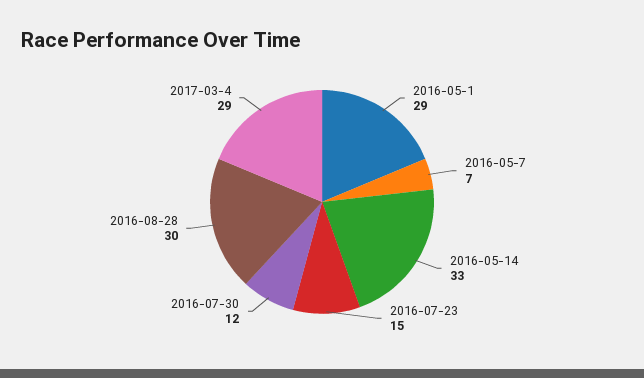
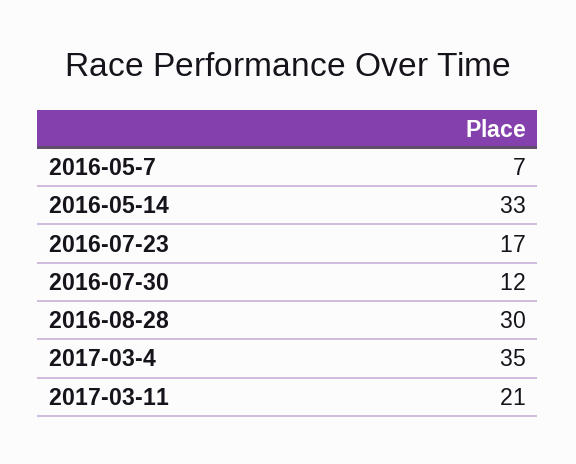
2016-05-1: 29 -> none
2016-07-23: 15 -> 17
2017-03-4: 29 -> 35
2017-03-11: none -> 21

